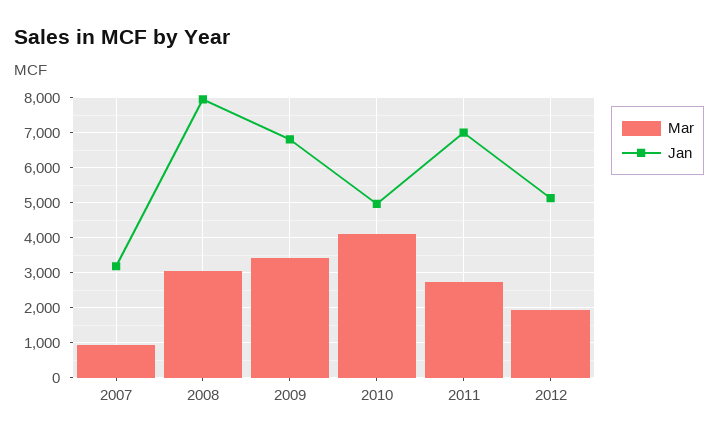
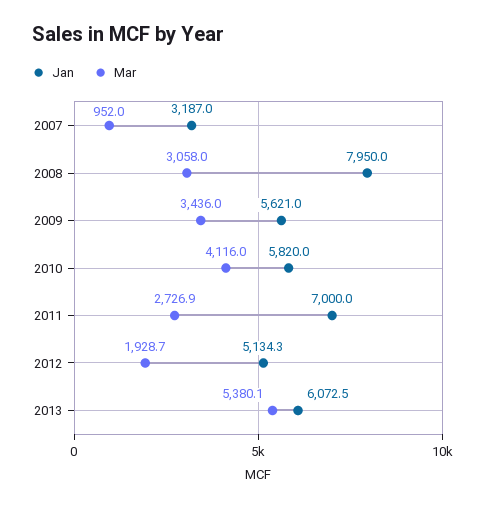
Jan, 2009: 6800 -> 5621
Jan, 2010: 5000 -> 5820
Jan, 2013: none -> 6072.5
Mar, 2013: none -> 5380.1

